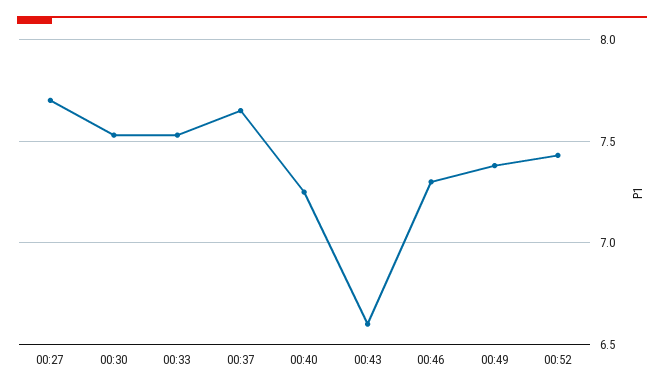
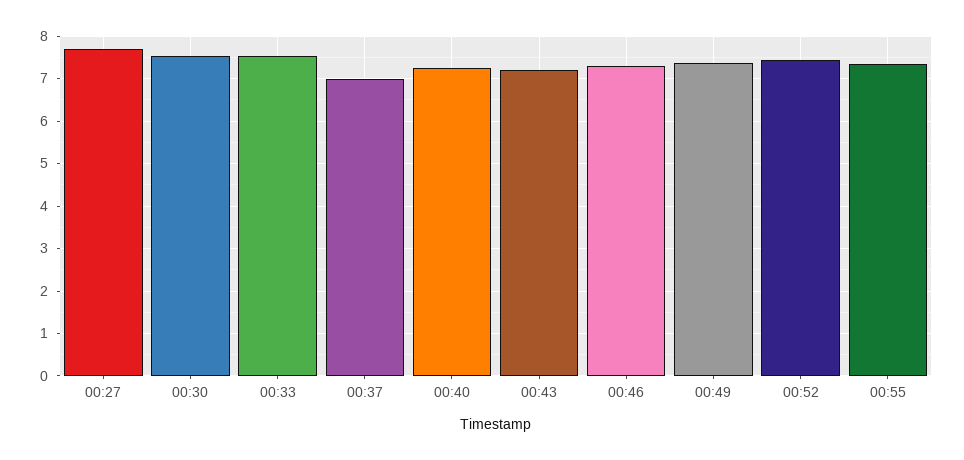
00:37: 7.65 -> 7
00:43: 6.6 -> 7.2
00:55: none -> 7.4

